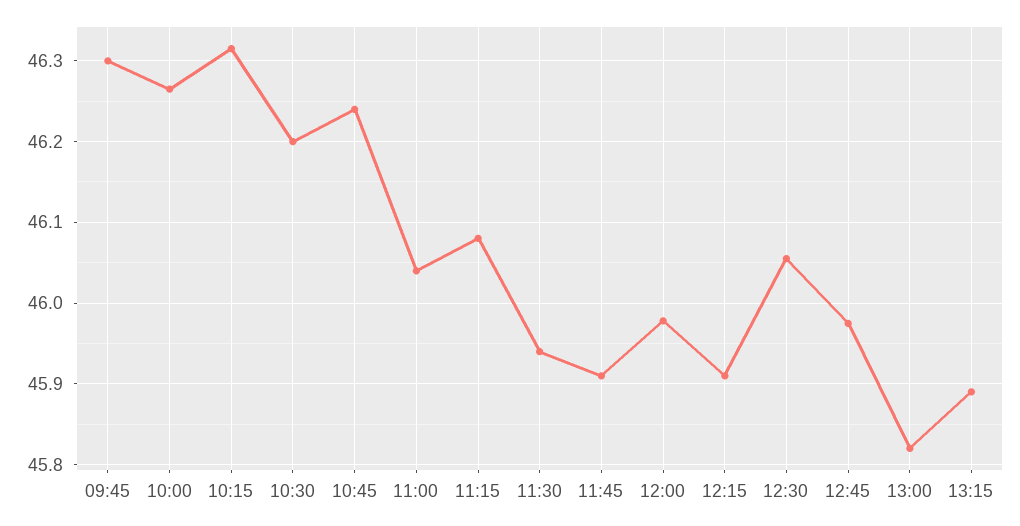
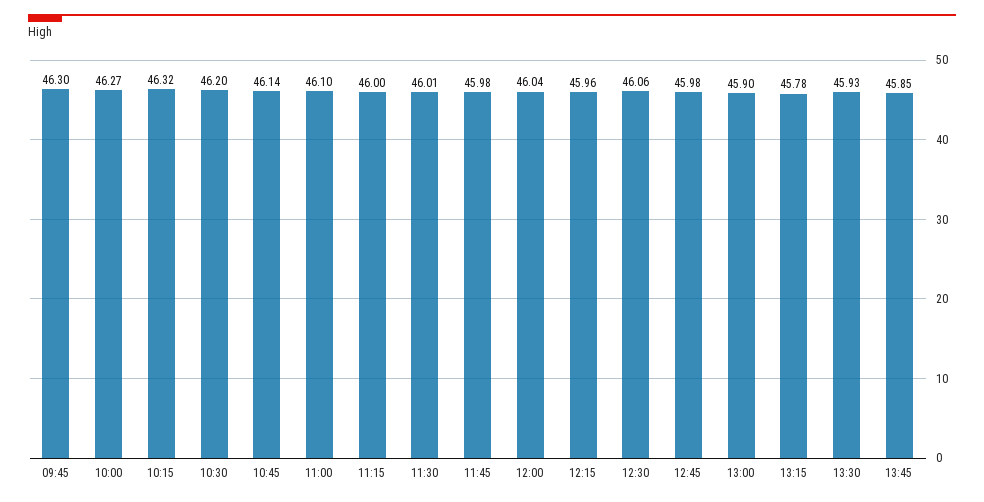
10:45: 46.24 -> 46.14
11:00: 46.04 -> 46.1
11:15: 46.08 -> 46
11:30: 45.94 -> 46.01
11:45: 45.91 -> 45.98
12:00: 45.98 -> 46.04
12:15: 45.91 -> 45.96
13:00: 45.82 -> 45.9
13:15: 45.89 -> 45.78
13:30: none -> 45.93
13:45: none -> 45.85

